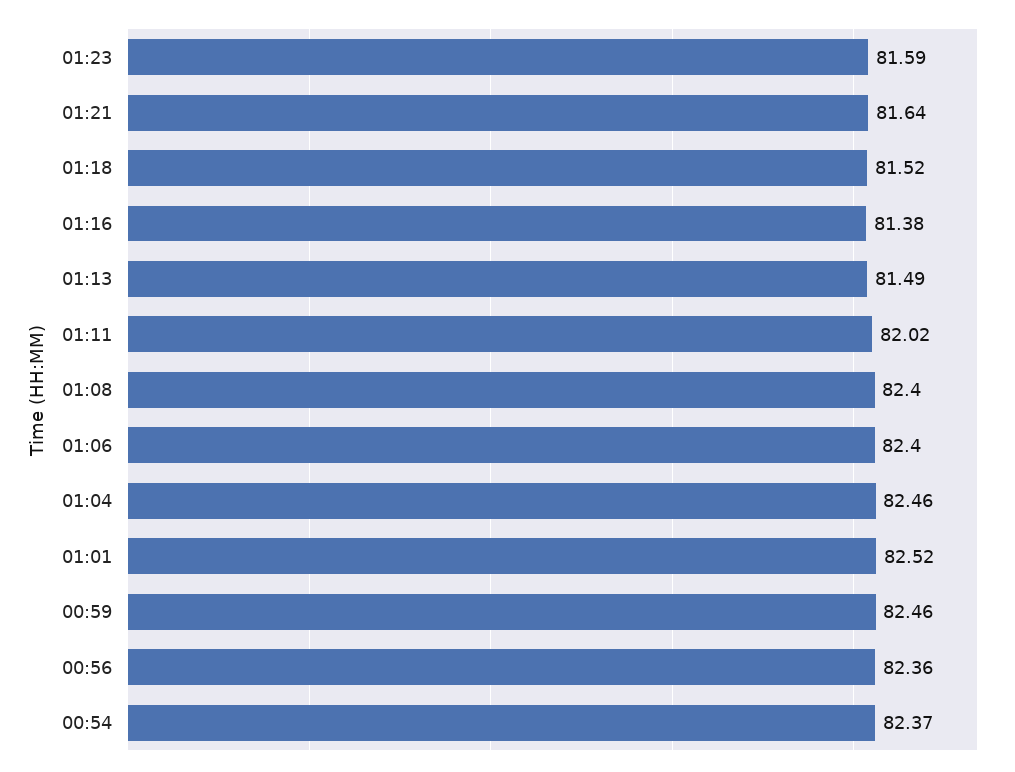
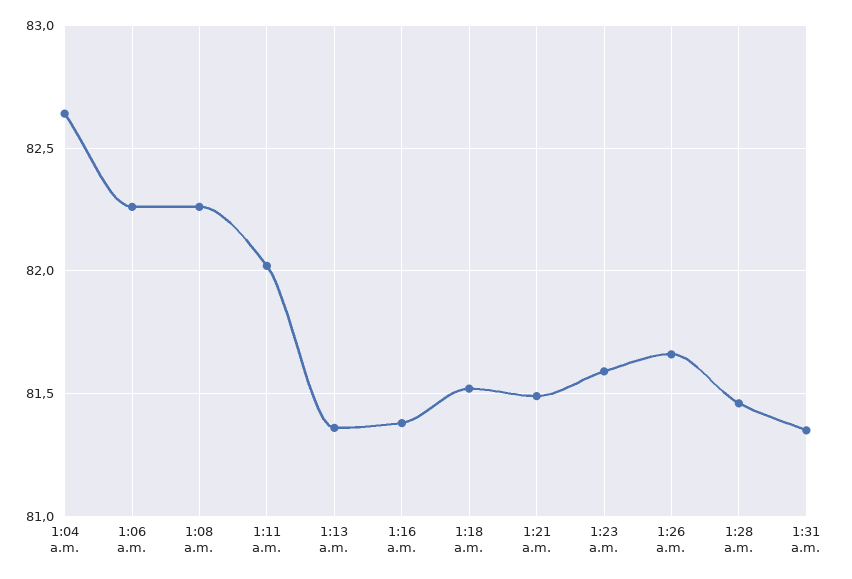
01:21: 81.64 -> 81.5
01:13: 81.49 -> 81.35
01:08: 82.4 -> 82.25
01:06: 82.4 -> 82.25
01:04: 82.46 -> 82.65
01:01: 82.52 -> none
00:59: 82.46 -> none
00:56: 82.36 -> none
00:54: 82.37 -> none
1:26 a.m.: none -> 81.65
1:28 a.m.: none -> 81.45
1:31 a.m.: none -> 81.35

